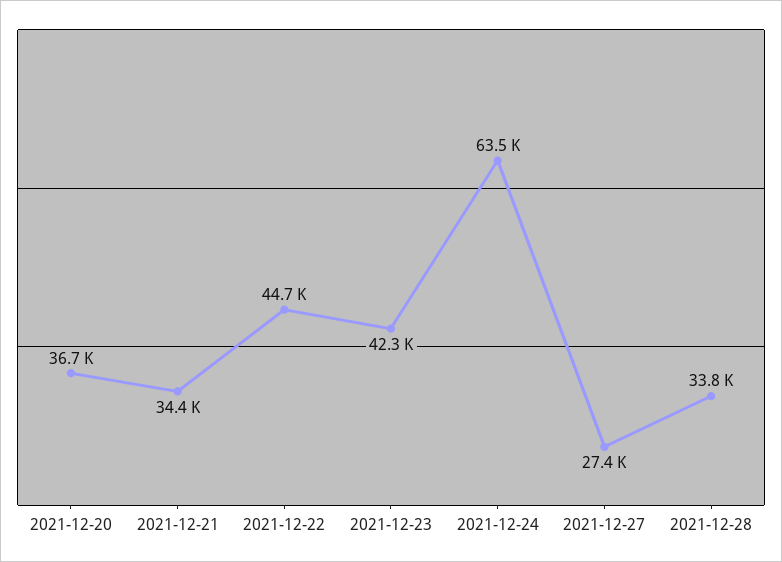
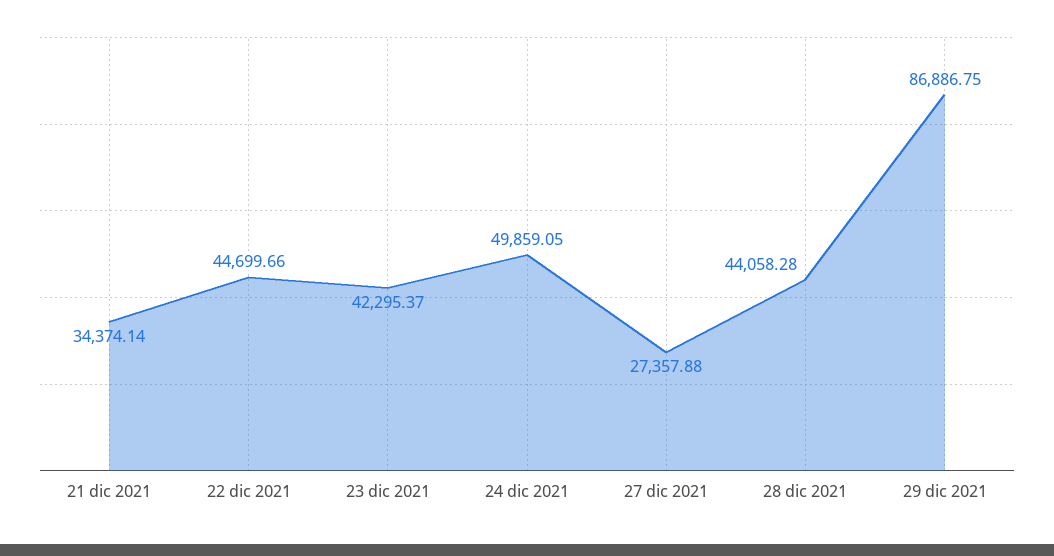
2021-12-20: 36700 -> none
2021-12-24: 63500 -> 49859.05
2021-12-28: 33800 -> 44058.28
29 dic 2021: none -> 86886.75

